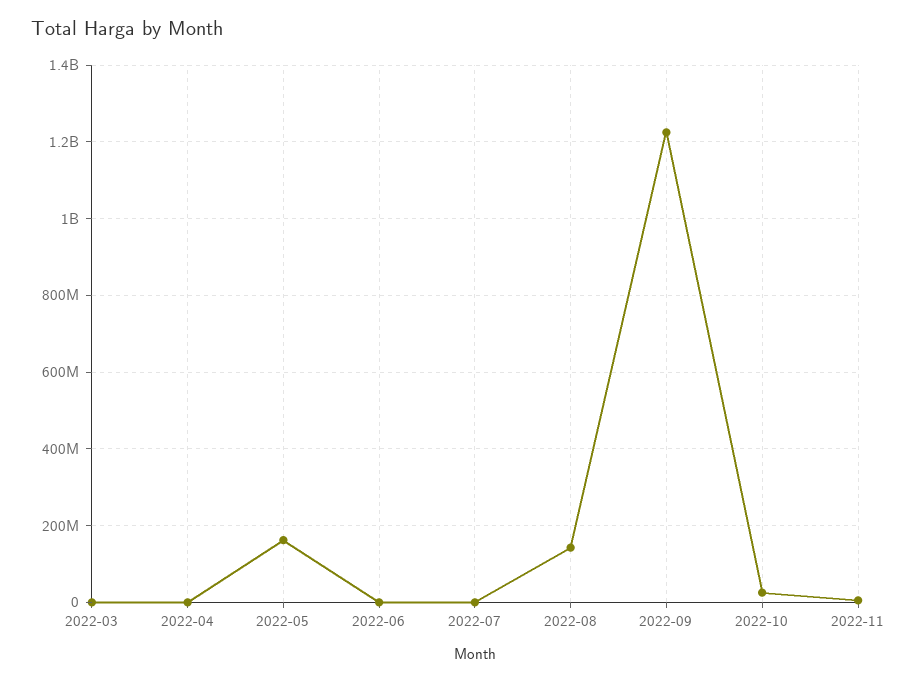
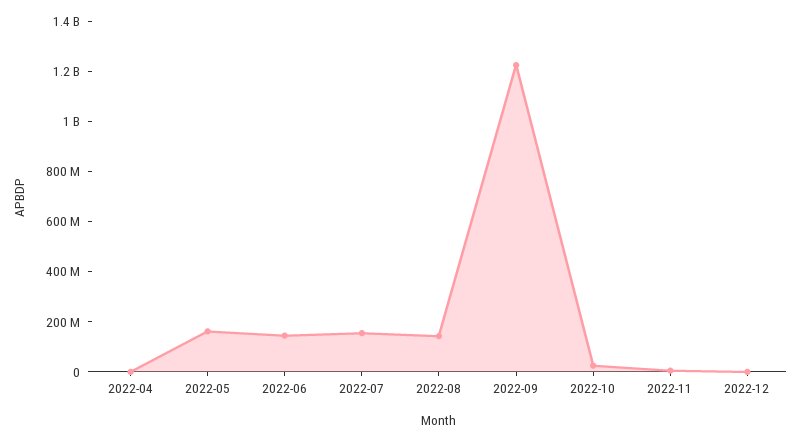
2022-03: 0 -> none
2022-06: 0 -> 150000000
2022-07: 0 -> 150000000
2022-12: none -> 0

